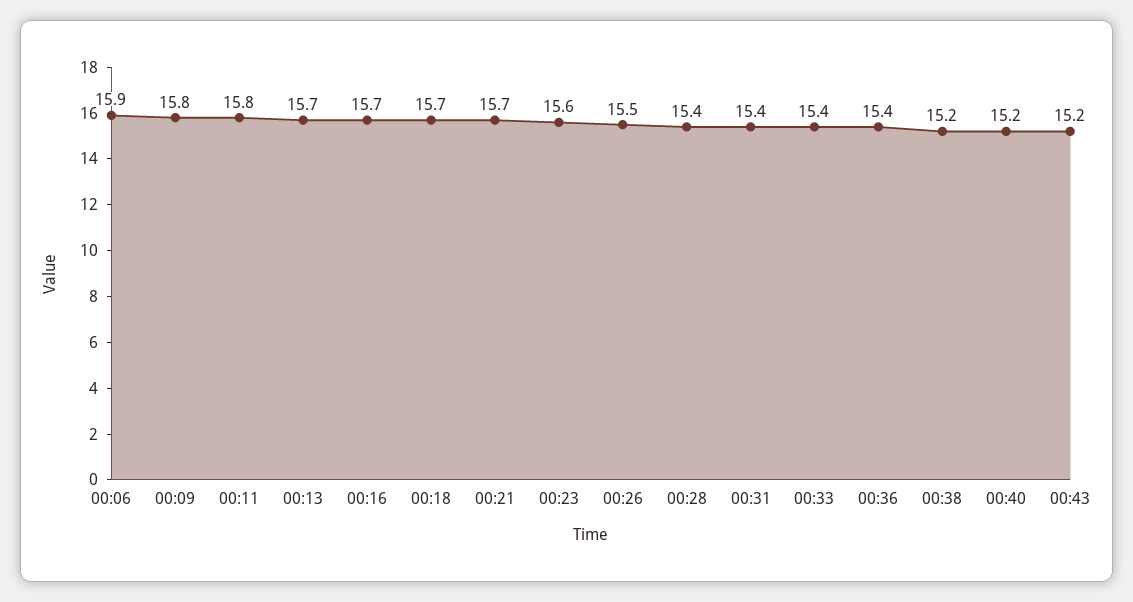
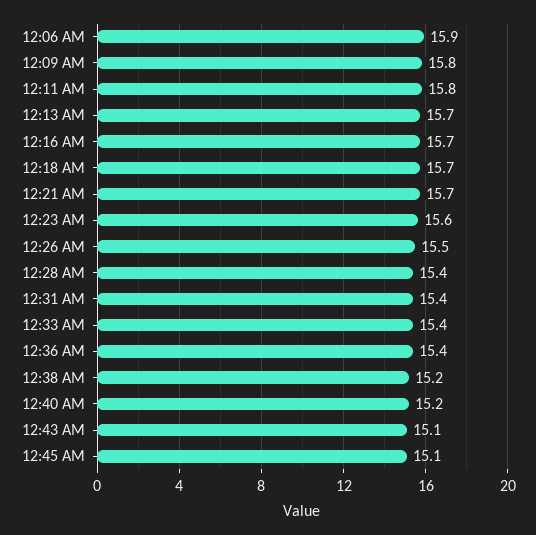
00:43: 15.2 -> 15.1
12:45 AM: none -> 15.1

